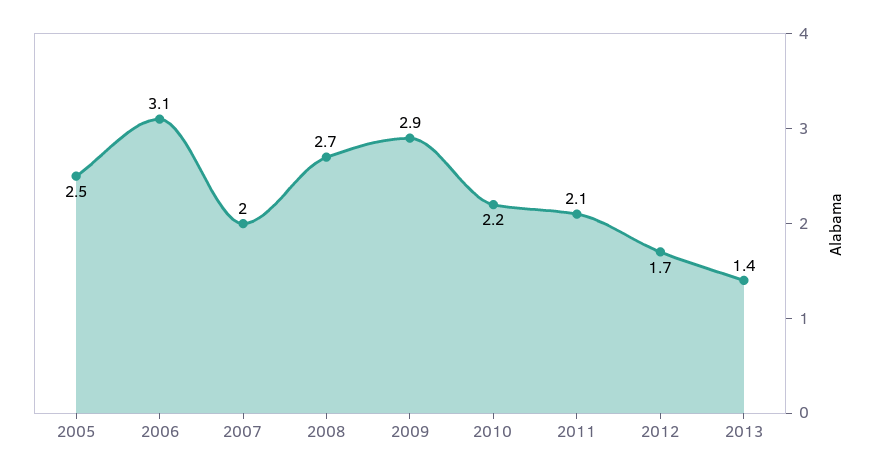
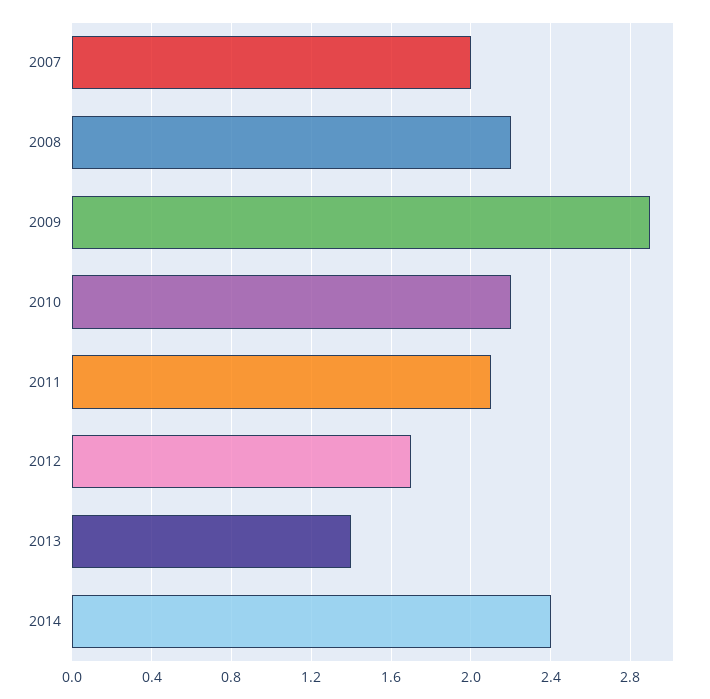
2005: 2.5 -> none
2006: 3.1 -> none
2008: 2.7 -> 2.2
2014: none -> 2.4

